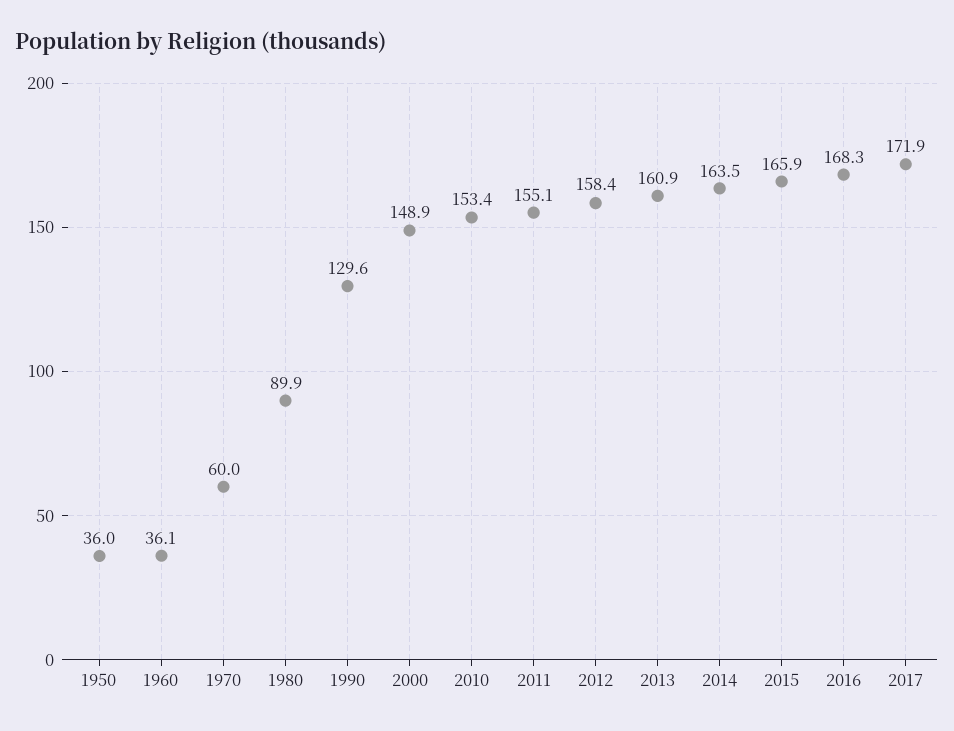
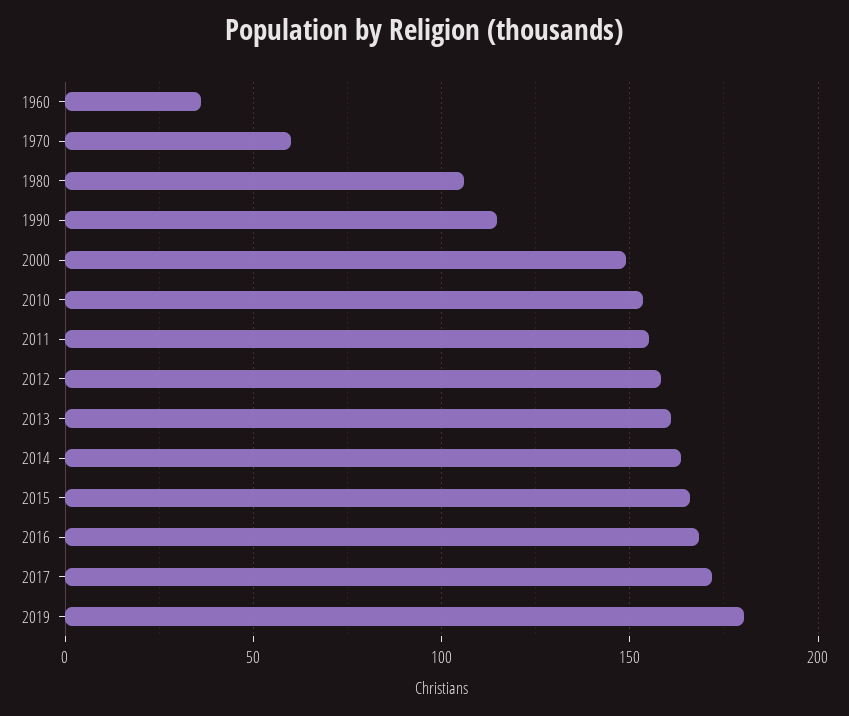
1950: 36 -> none
1980: 89.9 -> 105
1990: 129.6 -> 115
2019: none -> 180

